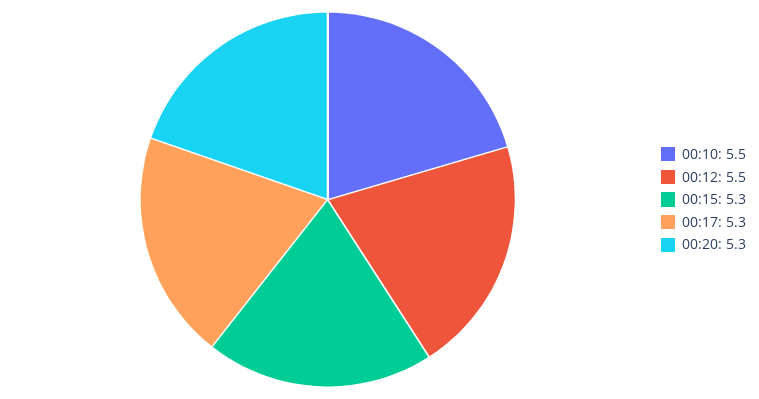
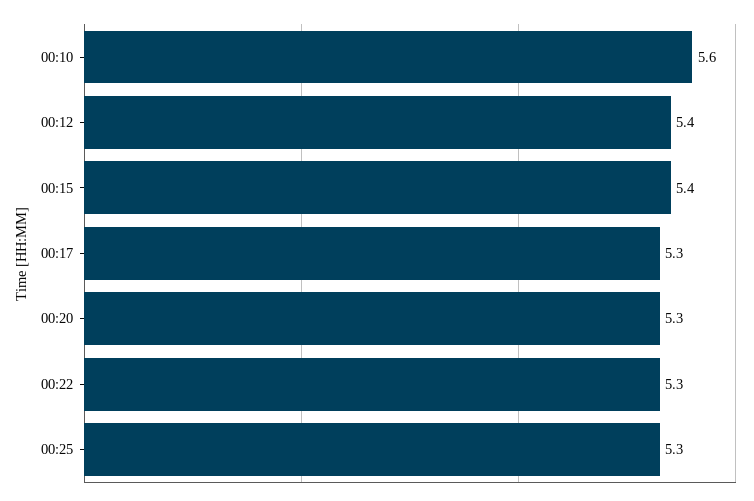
00:10: 5.5 -> 5.6
00:12: 5.5 -> 5.4
00:15: 5.3 -> 5.4
00:22: none -> 5.3
00:25: none -> 5.3

